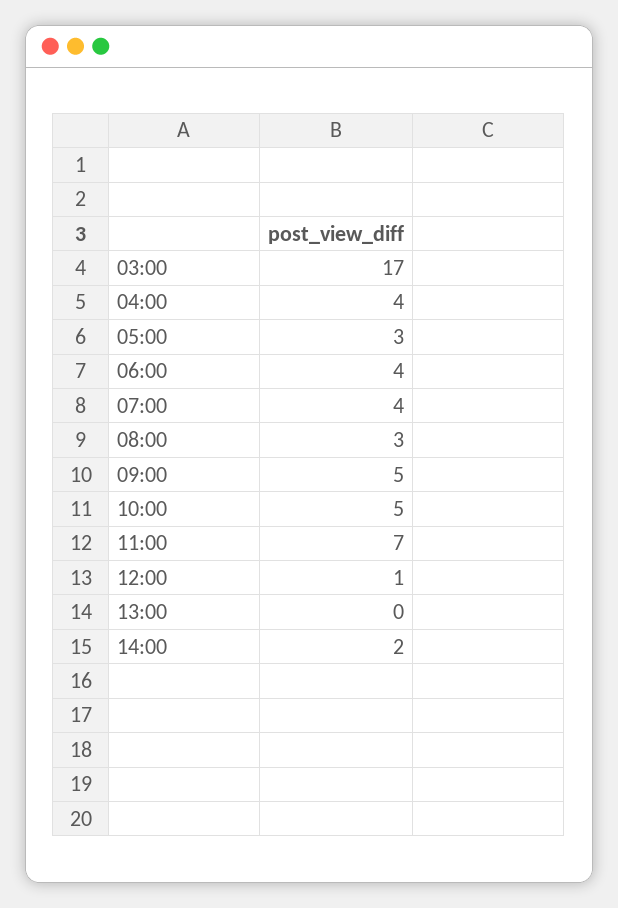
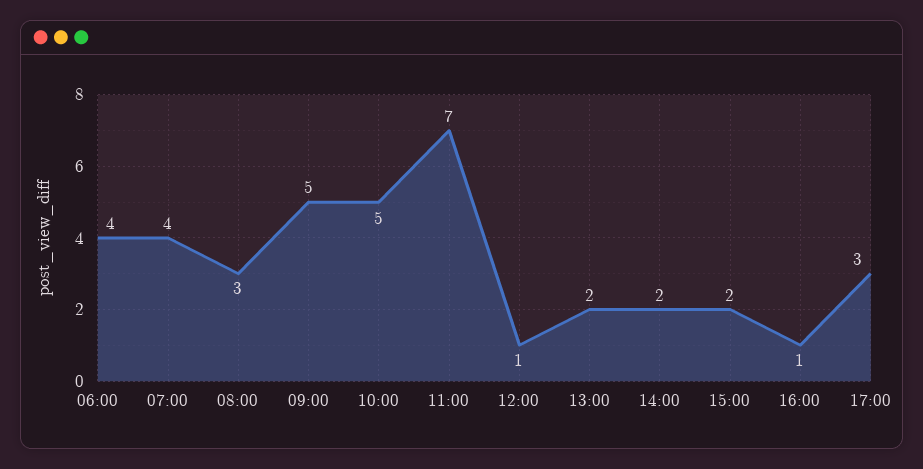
03:00: 17 -> none
04:00: 4 -> none
05:00: 3 -> none
13:00: 0 -> 2
15:00: none -> 2
16:00: none -> 1
17:00: none -> 3

